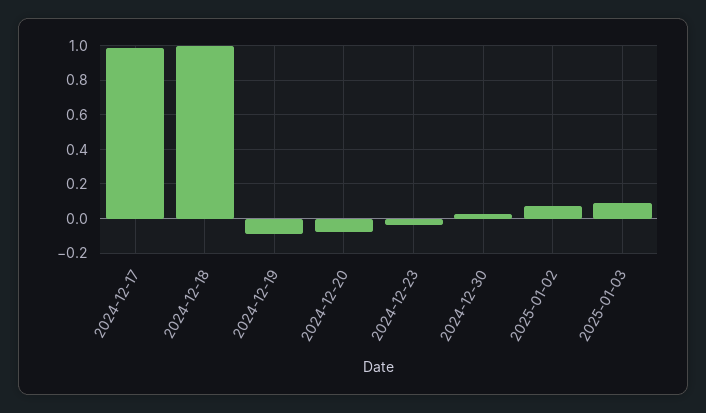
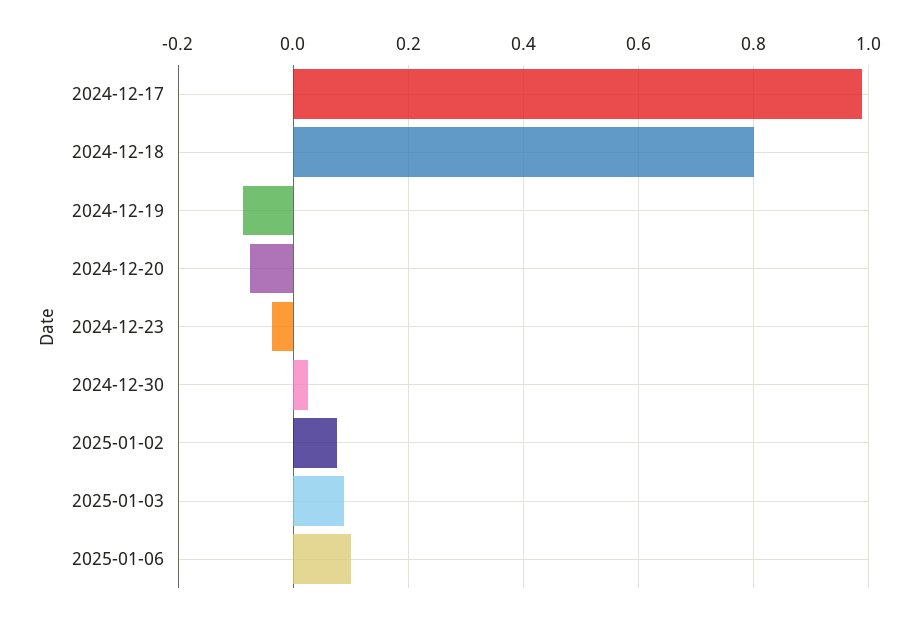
2024-12-18: 1 -> 0.8
2025-01-06: none -> 0.1

